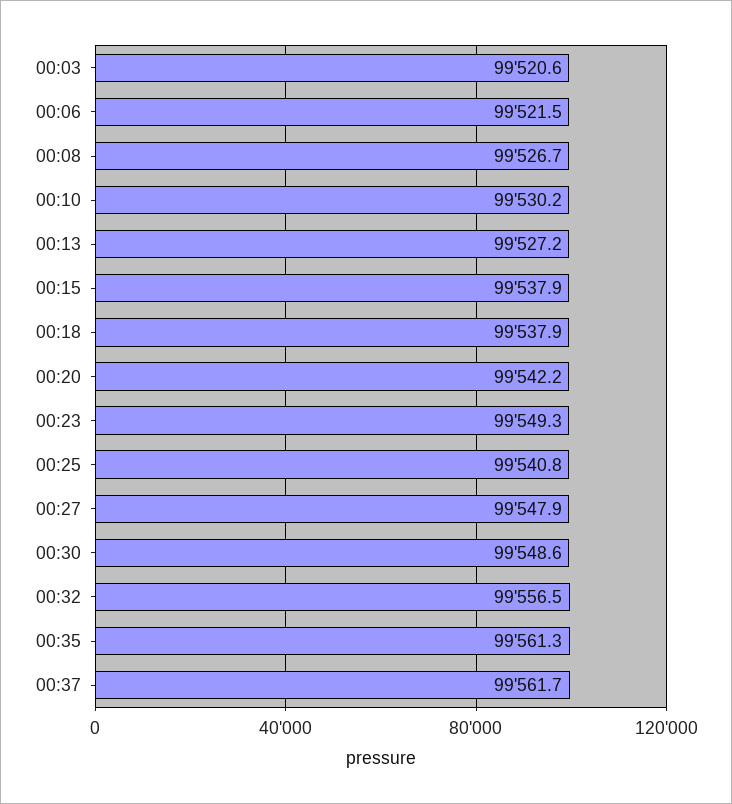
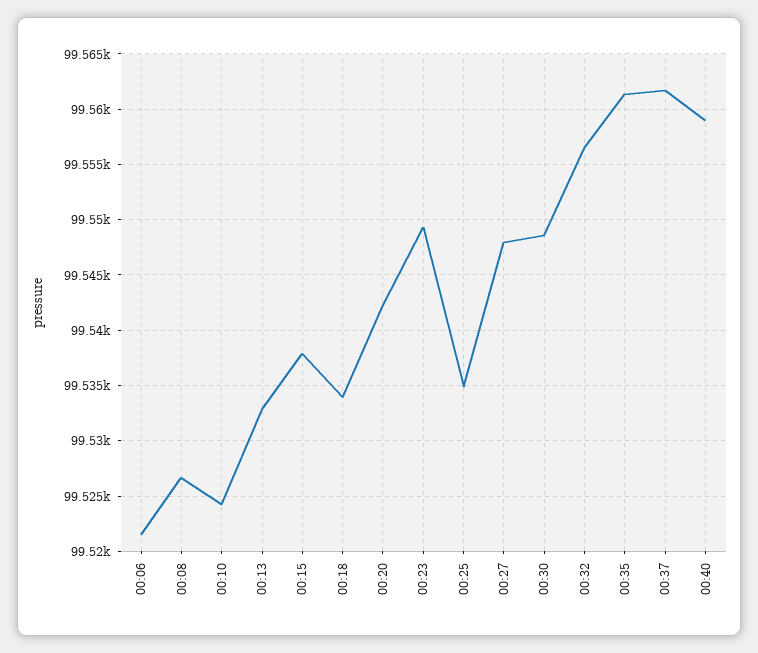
00:03: 99520.6 -> none
00:10: 99530.2 -> 99524
00:13: 99527.2 -> 99533
00:18: 99537.9 -> 99534
00:25: 99540.8 -> 99535
00:40: none -> 99559

